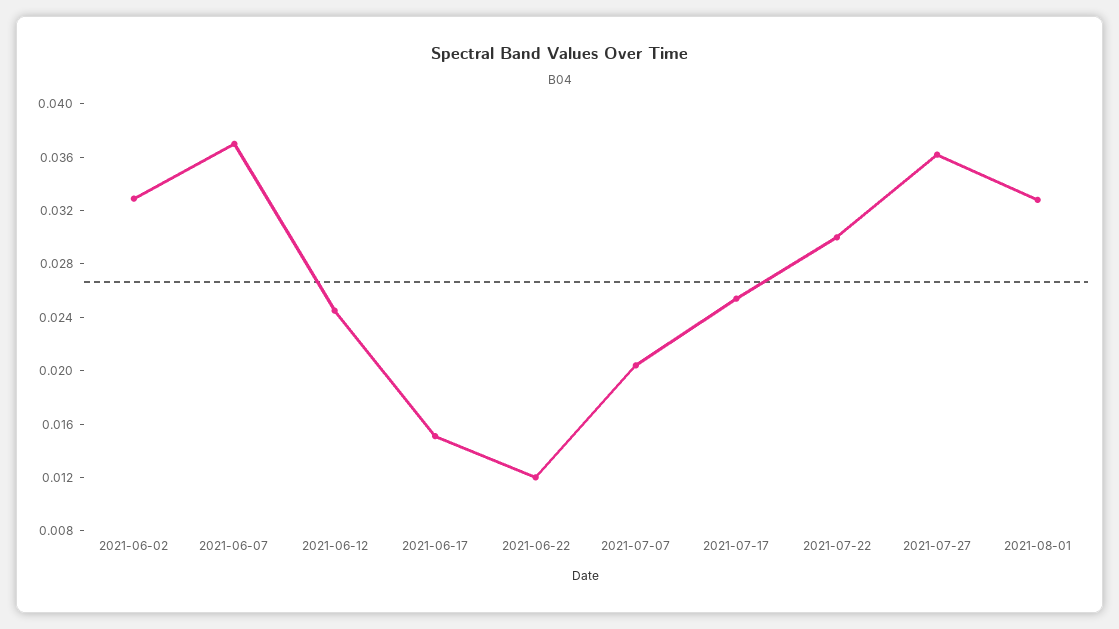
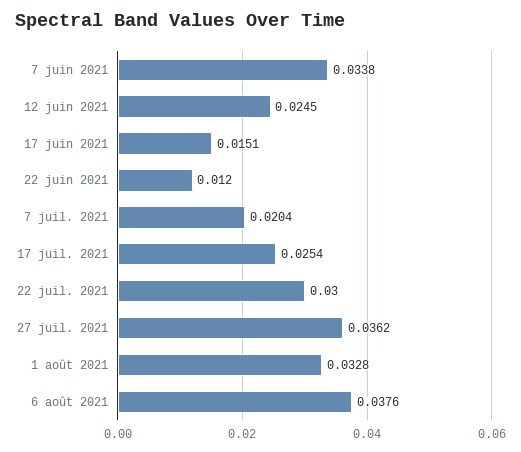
2021-06-02: 0.033 -> none
2021-06-07: 0.037 -> 0.0338
6 août 2021: none -> 0.0376

